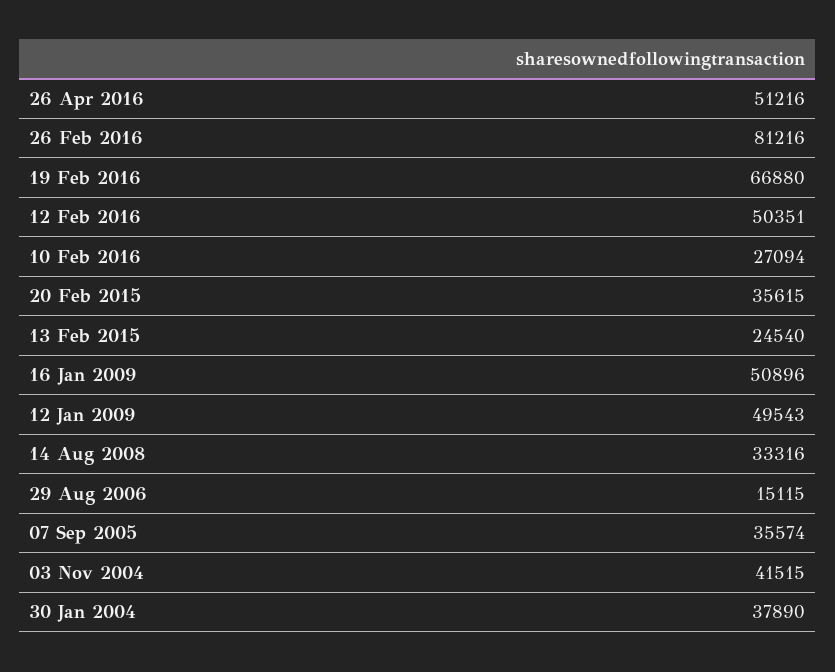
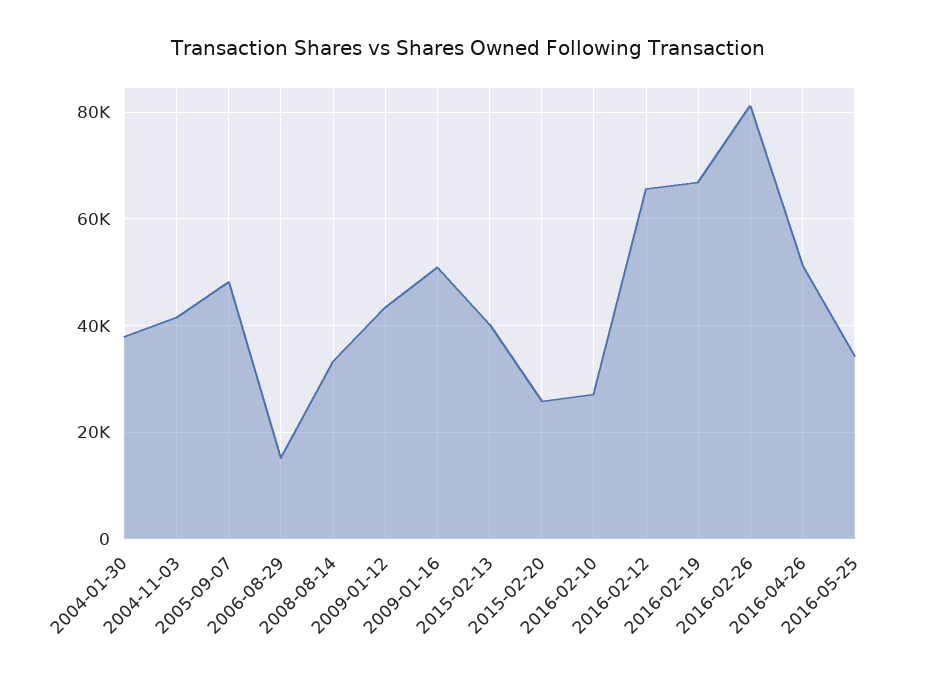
12 Feb 2016: 50351 -> 66000
20 Feb 2015: 35615 -> 26000
13 Feb 2015: 24540 -> 40000
12 Jan 2009: 49543 -> 44000
07 Sep 2005: 35574 -> 48000
2016-05-25: none -> 34000

